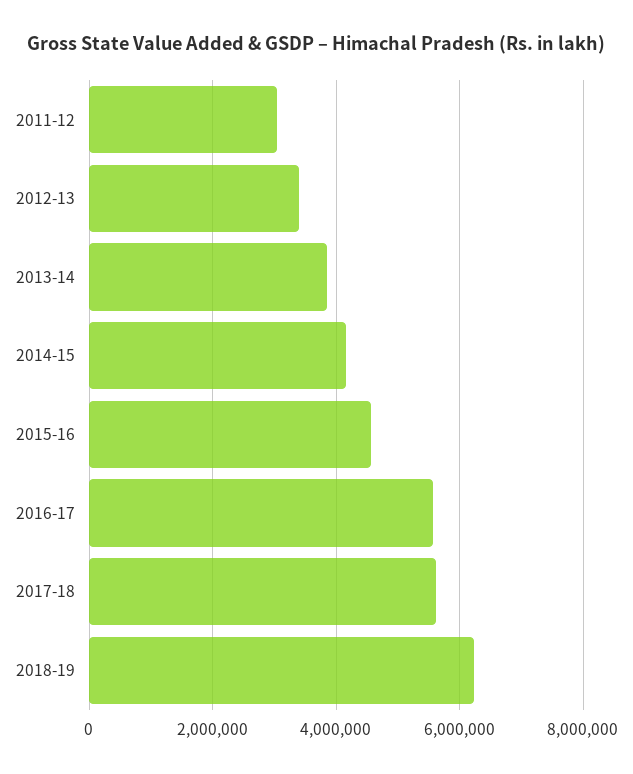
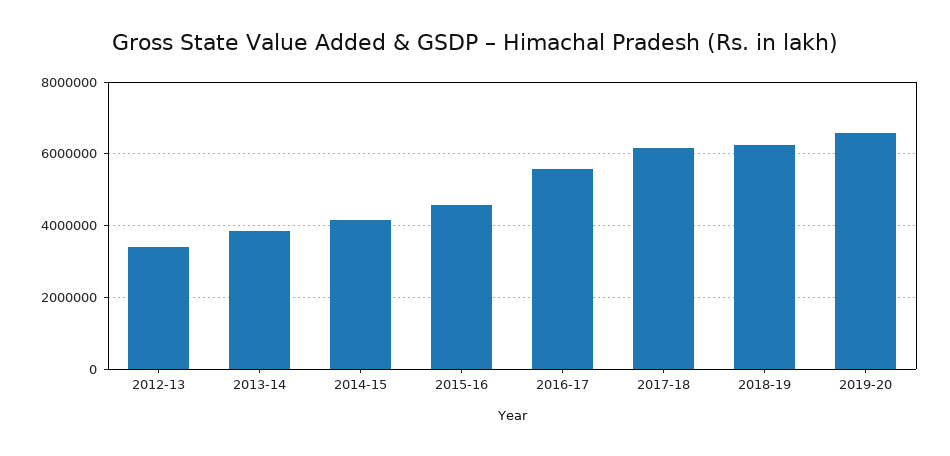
2011-12: 3000000 -> none
2017-18: 5600000 -> 6200000
2019-20: none -> 6600000

